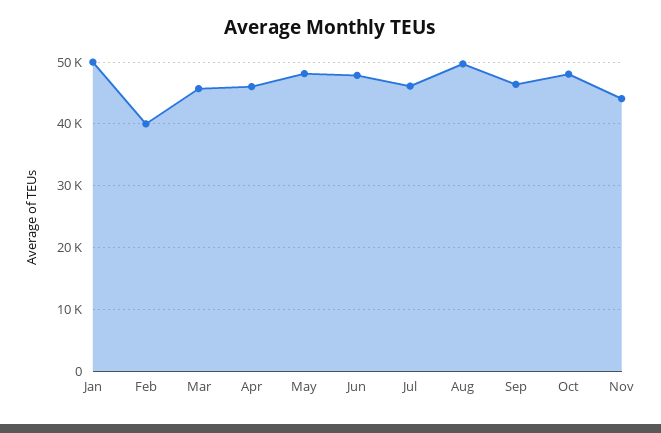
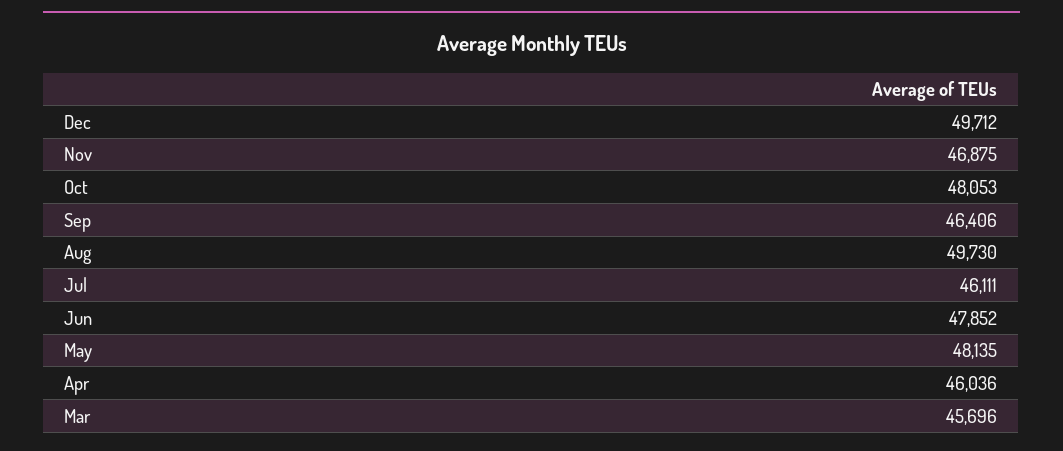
Jan: 50000 -> none
Feb: 40000 -> none
Nov: 44000 -> 46875
Dec: none -> 49712

